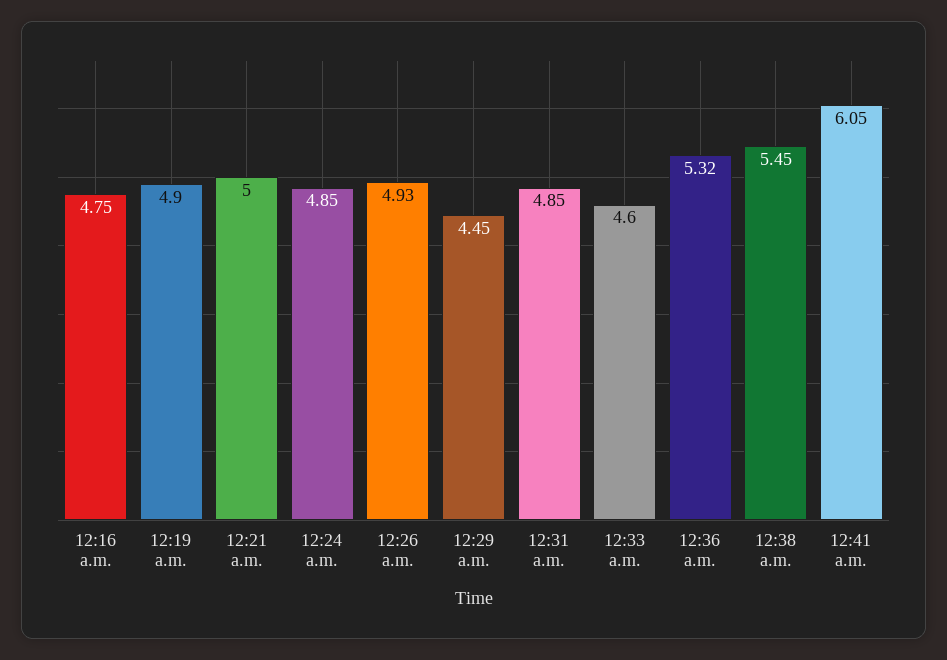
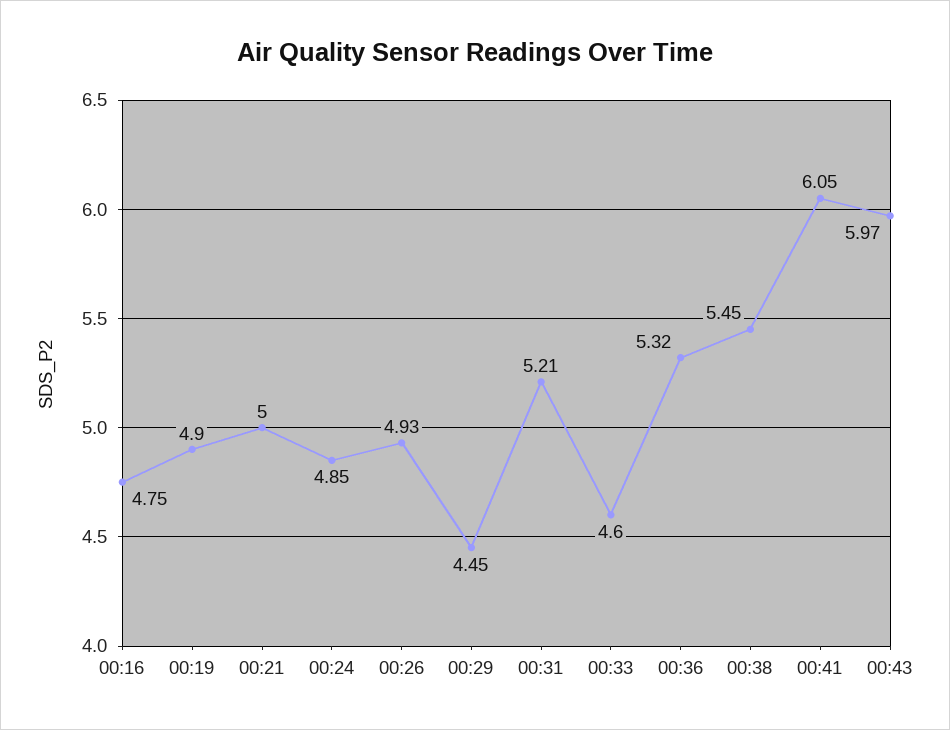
12:31 a.m.: 4.85 -> 5.21
00:43: none -> 5.97

